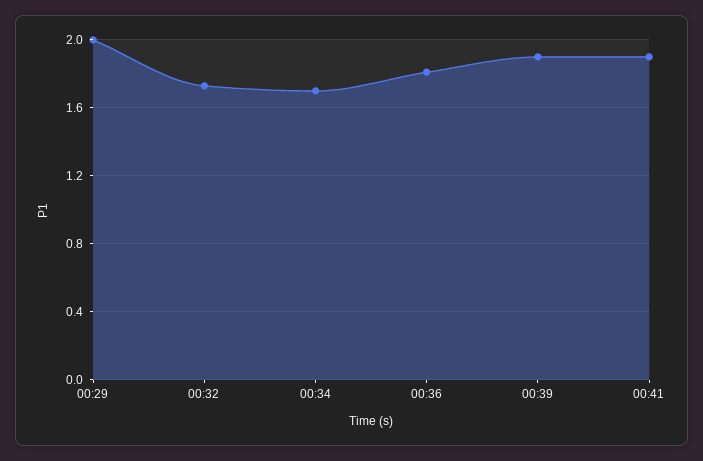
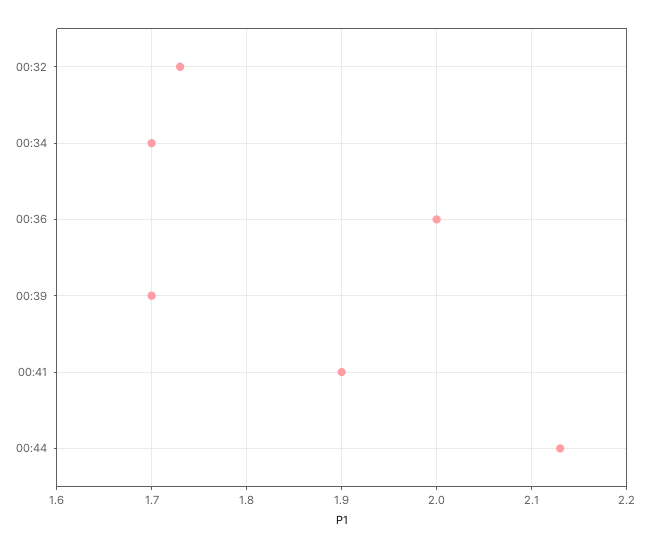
00:29: 2 -> none
00:36: 1.8 -> 2
00:39: 1.9 -> 1.7
00:44: none -> 2.13

